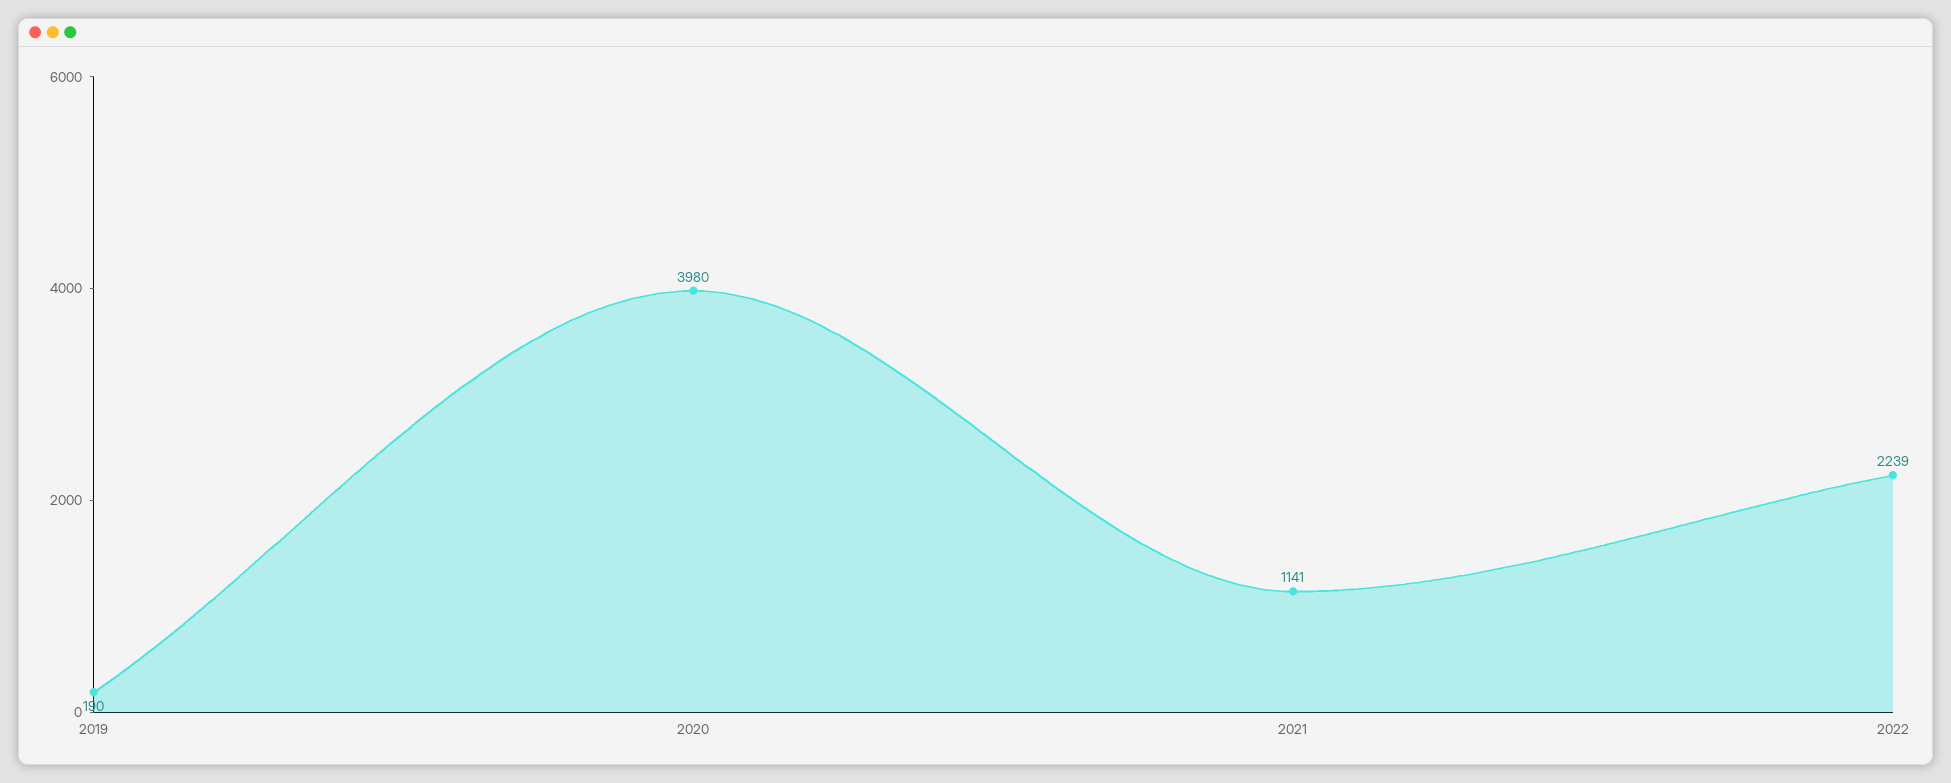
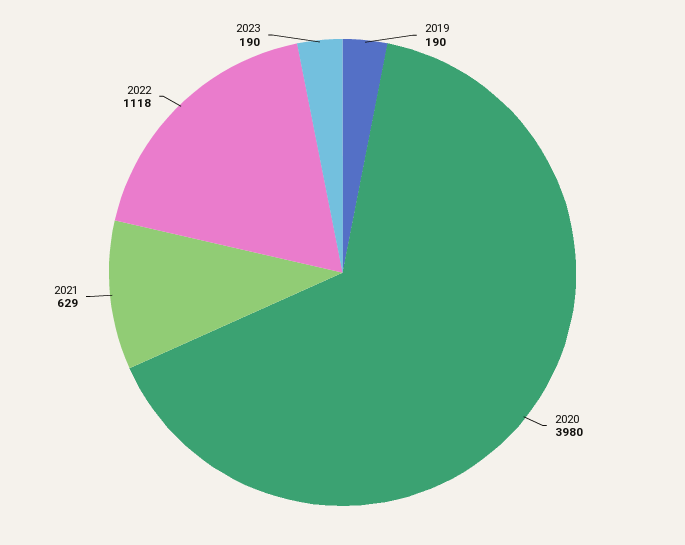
2021: 1141 -> 629
2022: 2239 -> 1118
2023: none -> 190

